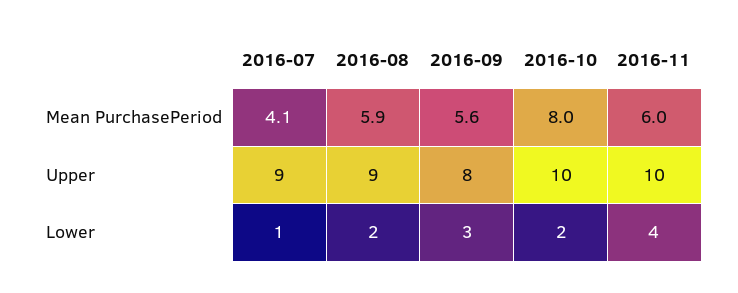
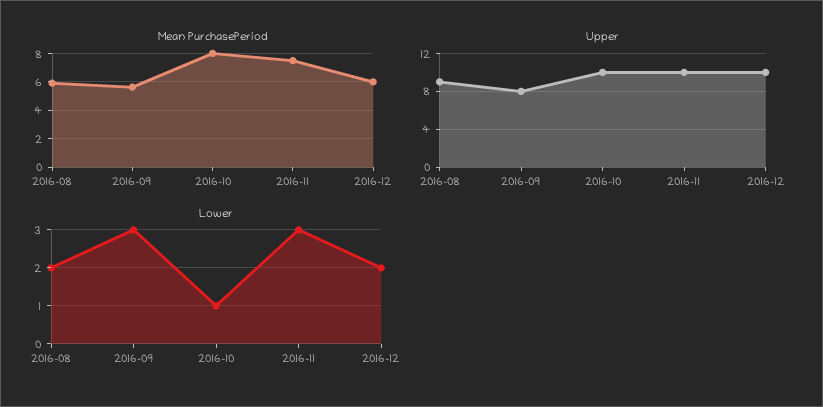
Mean PurchasePeriod, 2016-07: 4.1 -> none
Mean PurchasePeriod, 2016-11: 6 -> 7.5
Upper, 2016-07: 9 -> none
Lower, 2016-07: 1 -> none
Lower, 2016-10: 2 -> 1
Lower, 2016-11: 4 -> 3
Mean PurchasePeriod, 2016-12: none -> 6
Upper, 2016-12: none -> 10
Lower, 2016-12: none -> 2

